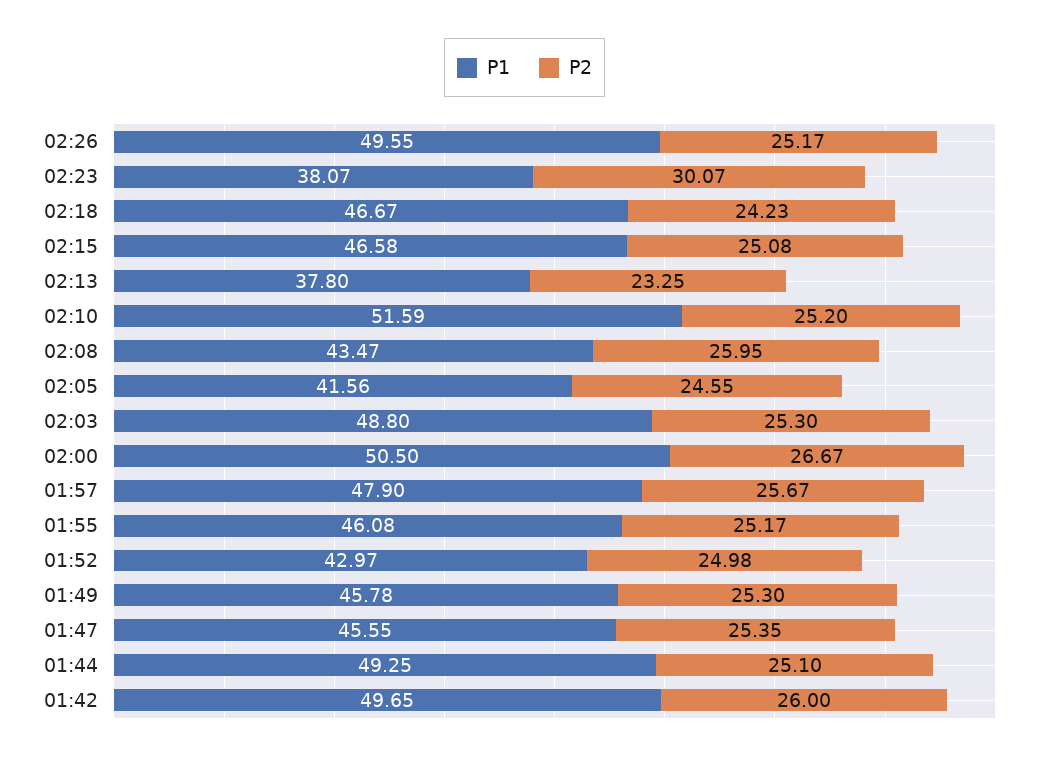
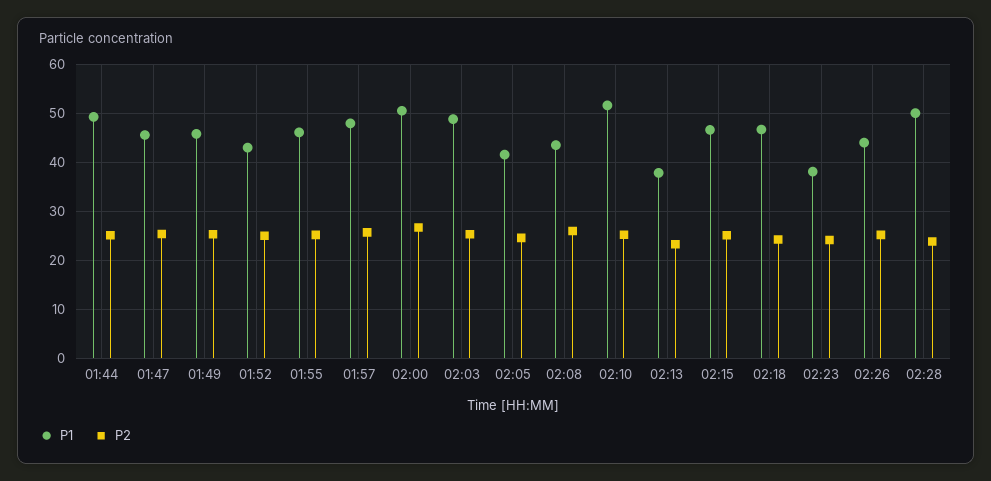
P1, 02:26: 49.55 -> 44
P2, 02:23: 30.07 -> 24
P1, 01:42: 49.65 -> none
P2, 01:42: 26 -> none
P1, 02:28: none -> 50
P2, 02:28: none -> 24

